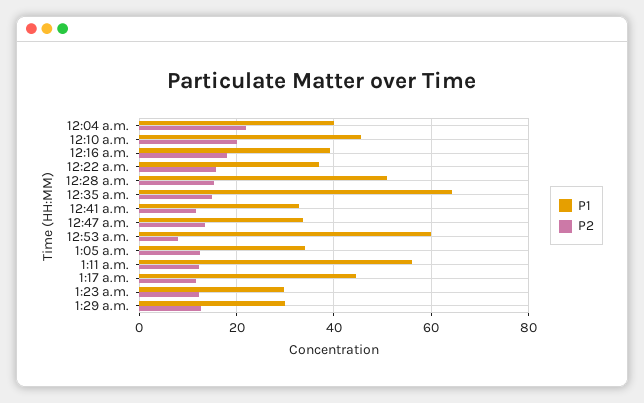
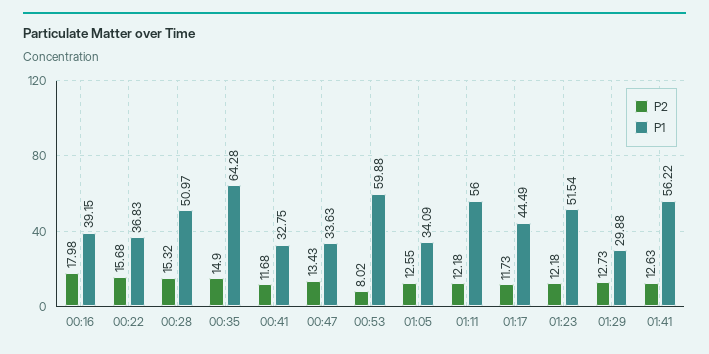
P1, 12:04 a.m.: 40 -> none
P2, 12:04 a.m.: 22 -> none
P1, 12:10 a.m.: 46 -> none
P2, 12:10 a.m.: 20 -> none
P1, 1:23 a.m.: 30 -> 51.54
P2, 01:41: none -> 12.63
P1, 01:41: none -> 56.22

